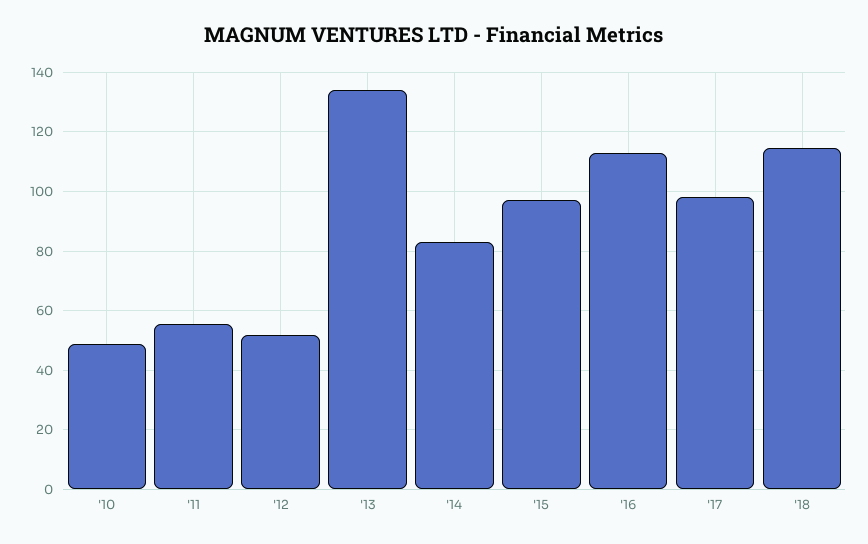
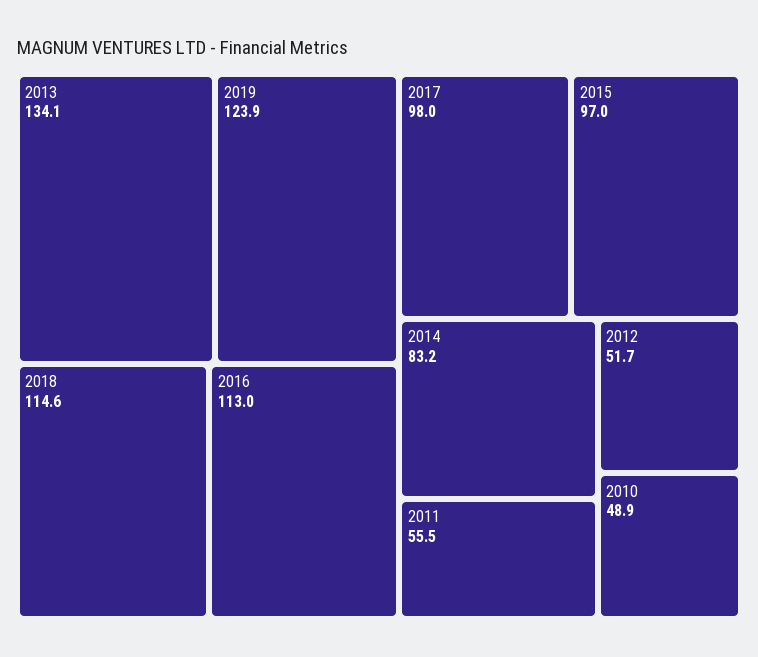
2019: none -> 123.9

